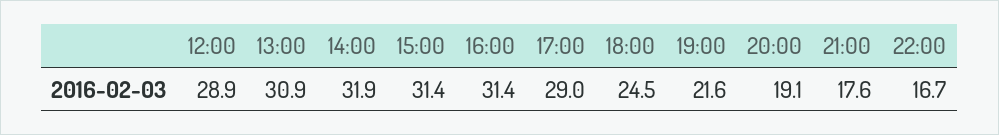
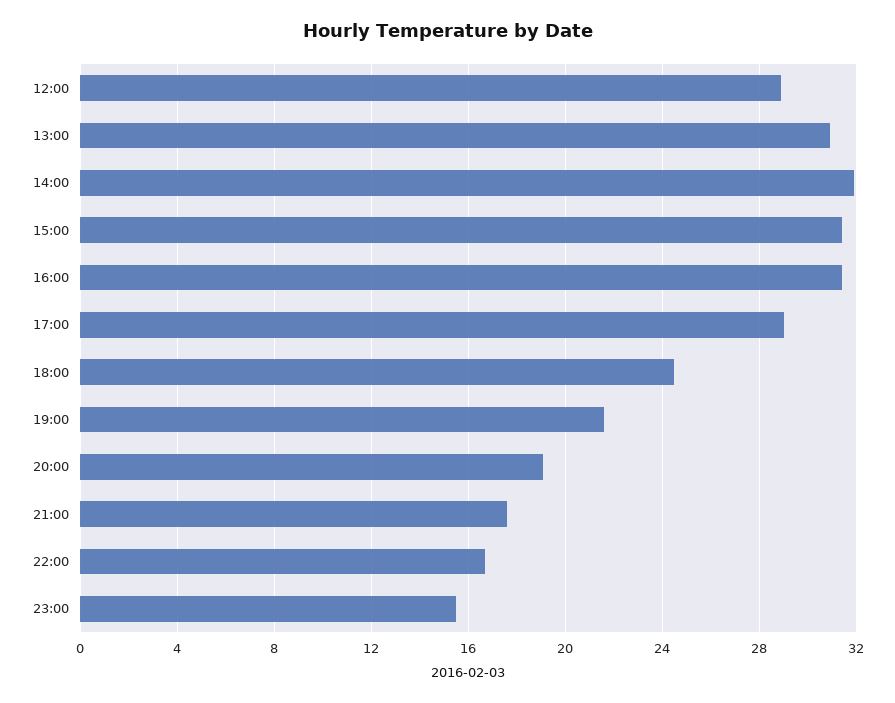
23:00: none -> 15.5

